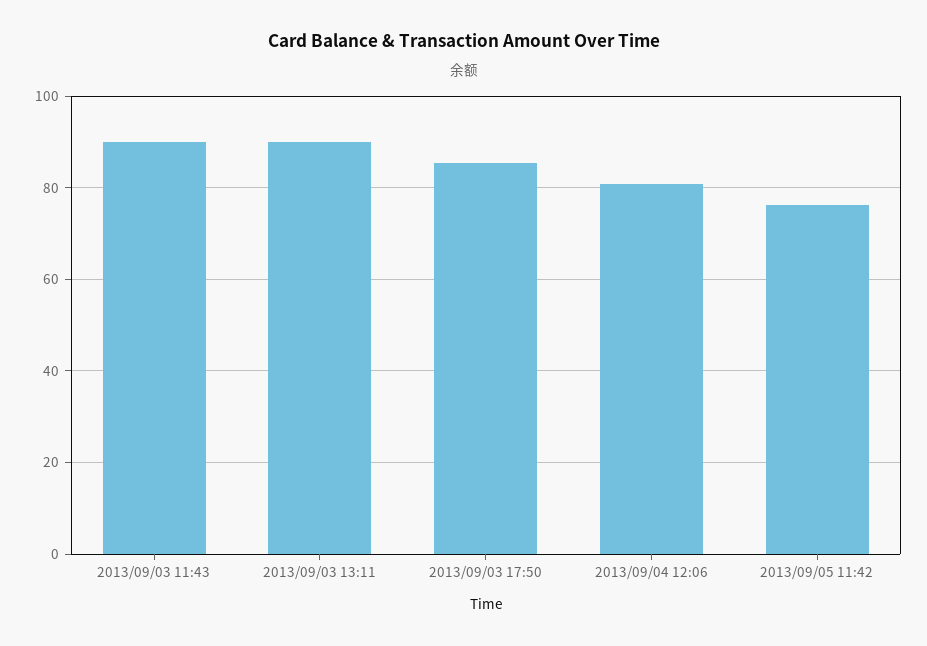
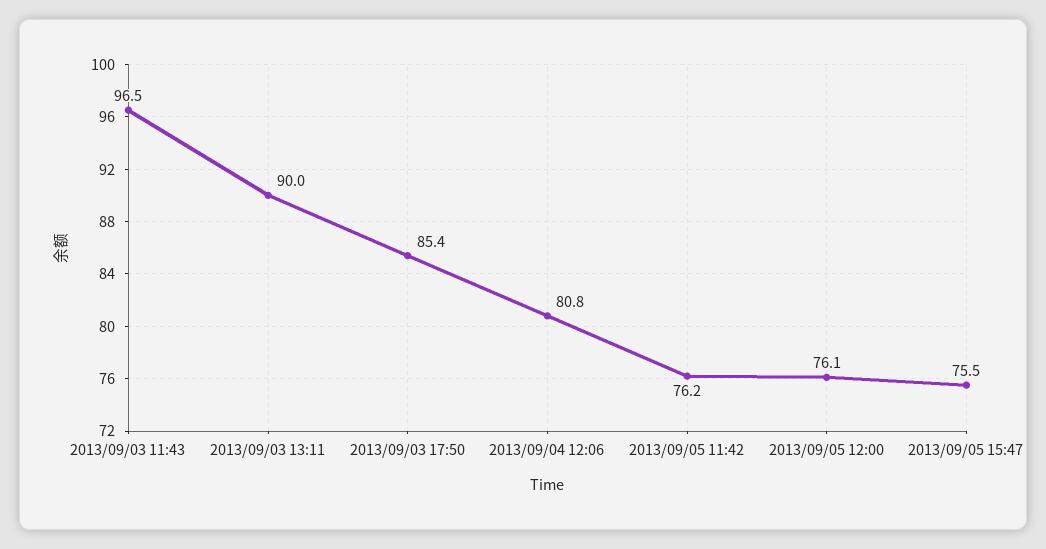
2013/09/03 11:43: 90 -> 96.5
2013/09/05 12:00: none -> 76.1
2013/09/05 15:47: none -> 75.5

